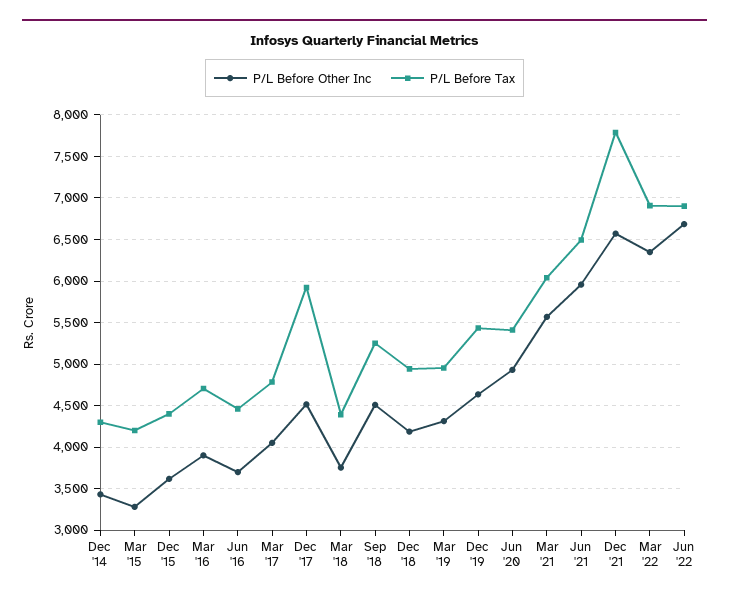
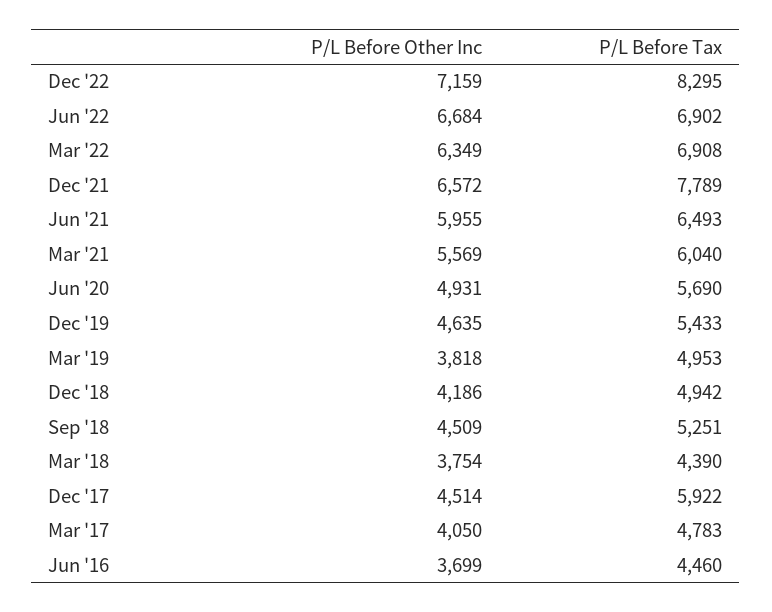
P/L Before Other Inc, Dec '14: 3400 -> none
P/L Before Tax, Dec '14: 4300 -> none
P/L Before Other Inc, Mar '15: 3300 -> none
P/L Before Tax, Mar '15: 4200 -> none
P/L Before Other Inc, Dec '15: 3600 -> none
P/L Before Tax, Dec '15: 4400 -> none
P/L Before Other Inc, Mar '16: 3900 -> none
P/L Before Tax, Mar '16: 4700 -> none
P/L Before Other Inc, Mar '19: 4300 -> 3818
P/L Before Tax, Jun '20: 5400 -> 5690
P/L Before Other Inc, Dec '22: none -> 7159
P/L Before Tax, Dec '22: none -> 8295

